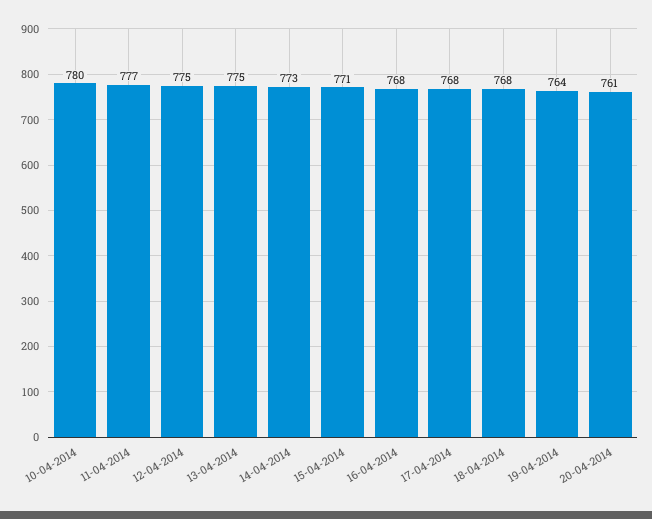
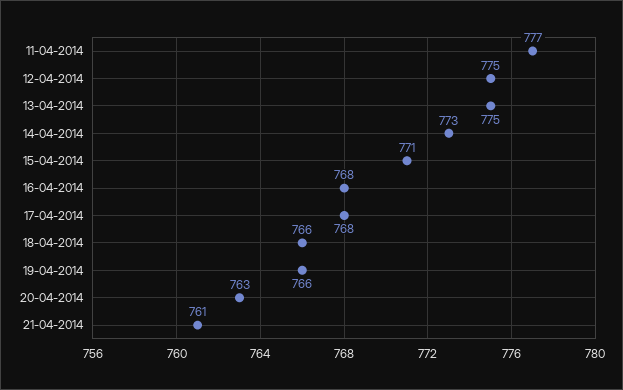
10-04-2014: 780 -> none
18-04-2014: 768 -> 766
19-04-2014: 764 -> 766
20-04-2014: 761 -> 763
21-04-2014: none -> 761

